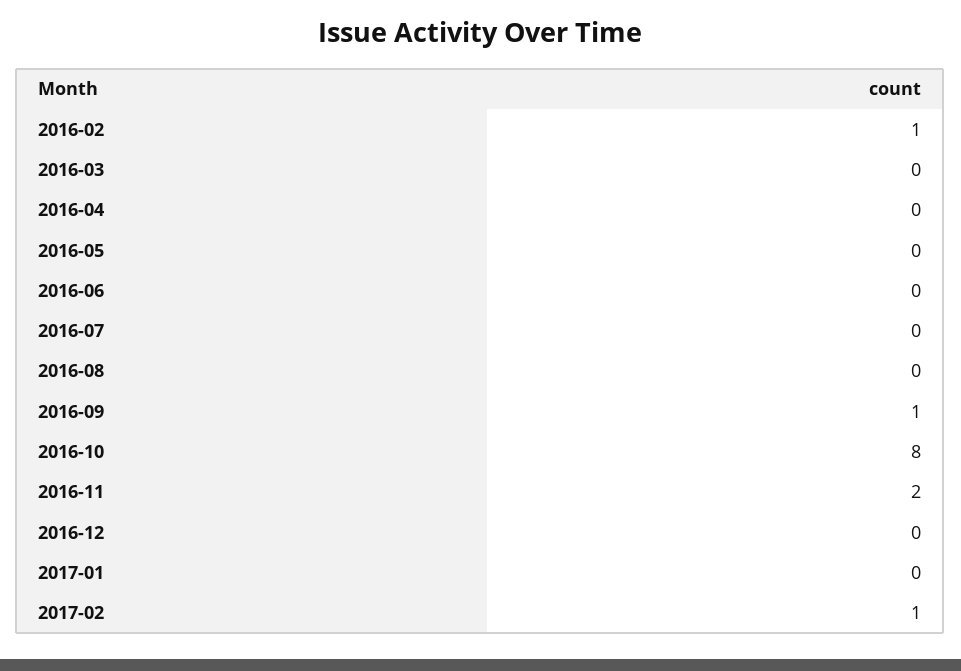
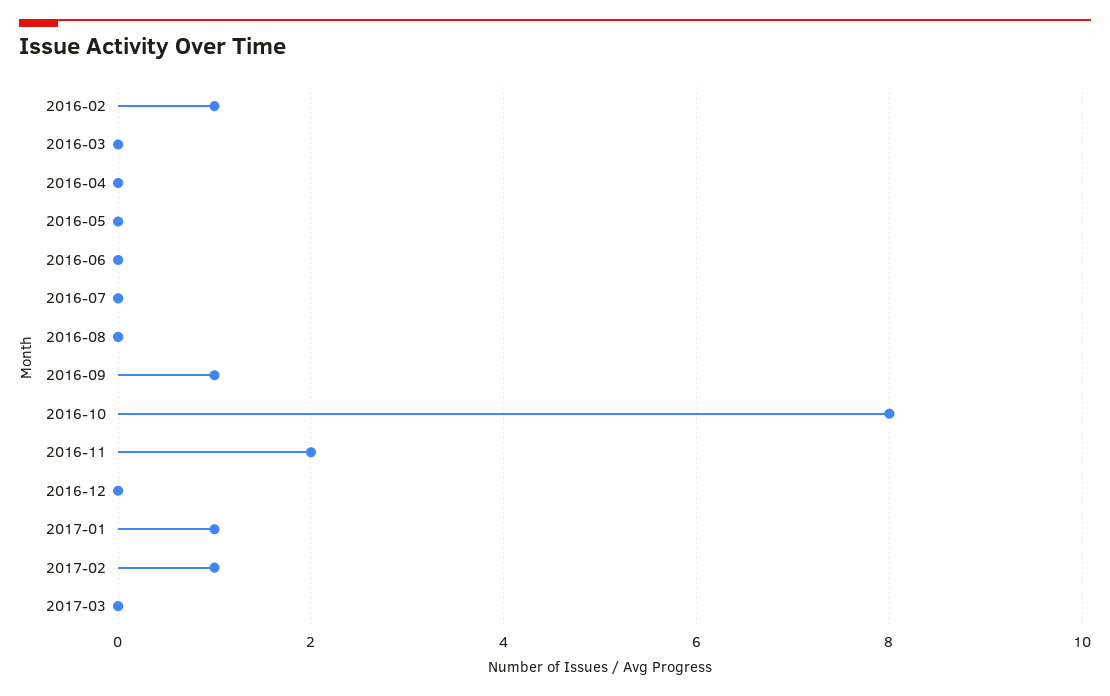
2017-01: 0 -> 1
2017-03: none -> 0

